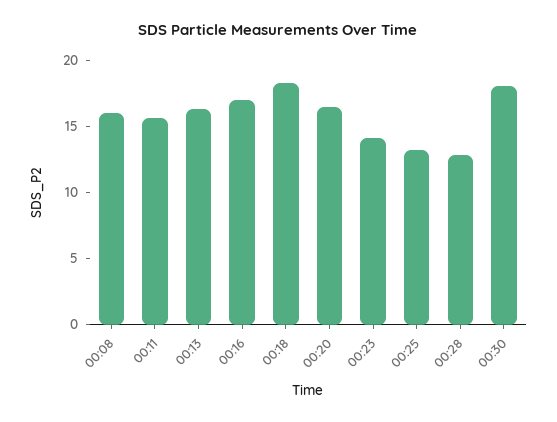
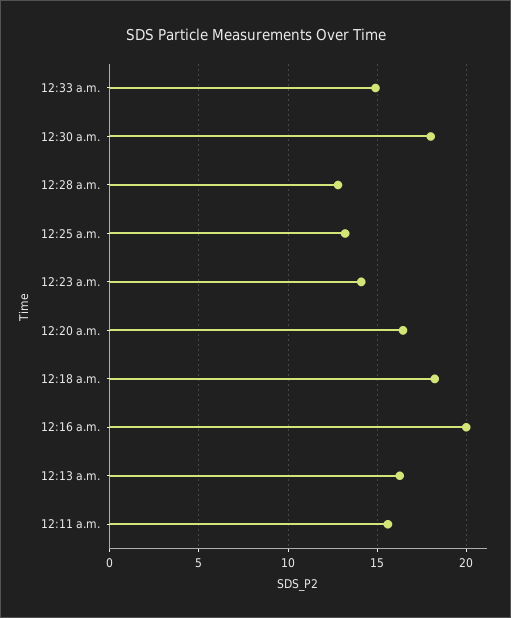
00:08: 16 -> none
00:16: 17 -> 20
12:33 a.m.: none -> 15

